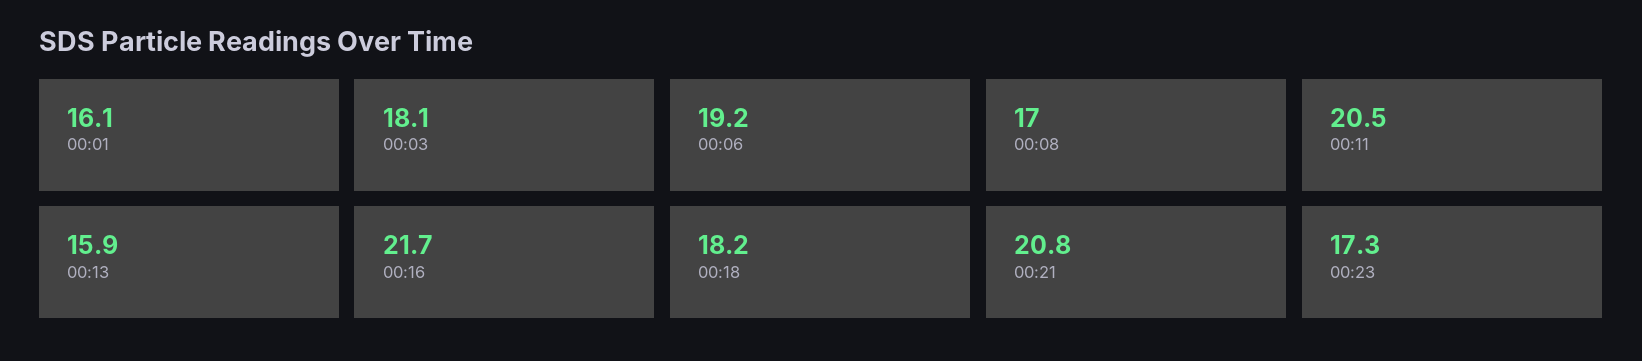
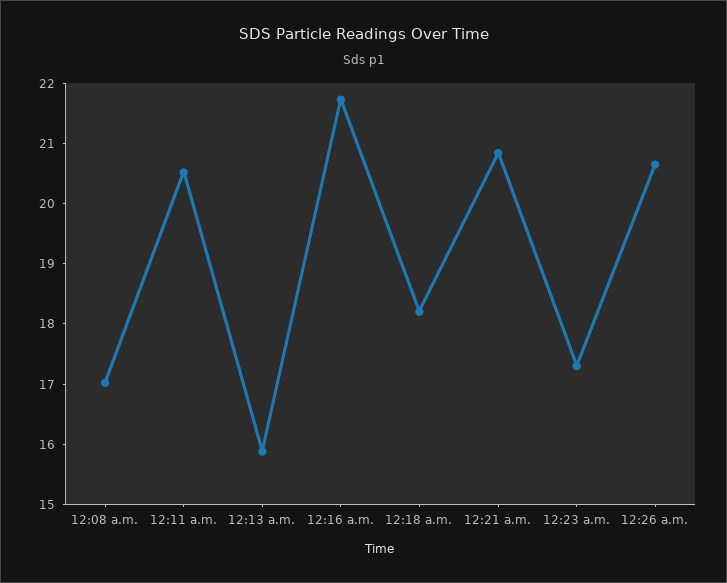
00:01: 16.1 -> none
00:03: 18.1 -> none
00:06: 19.2 -> none
12:26 a.m.: none -> 20.6

